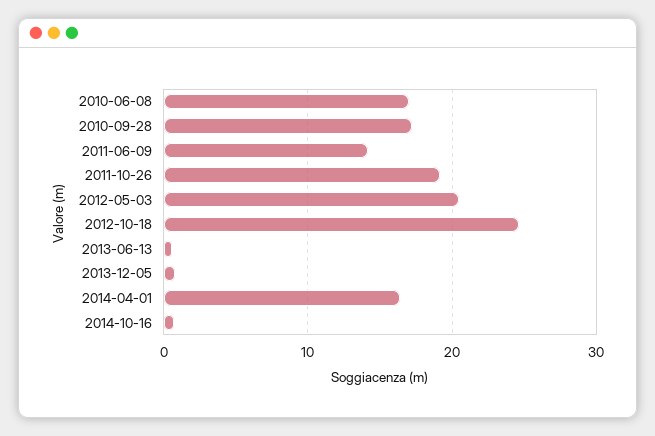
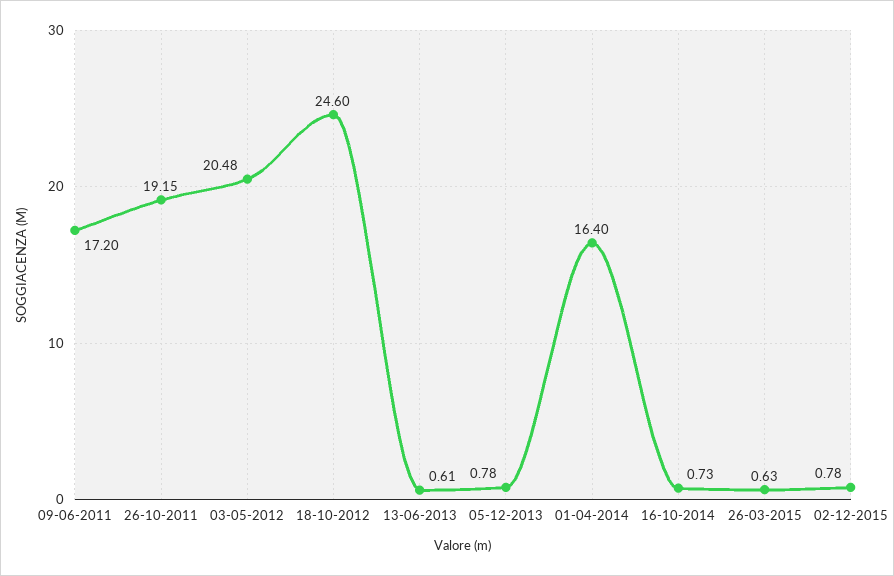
2010-06-08: 17 -> none
2010-09-28: 17 -> none
2011-06-09: 14 -> 17.2
26-03-2015: none -> 0.63
02-12-2015: none -> 0.78

